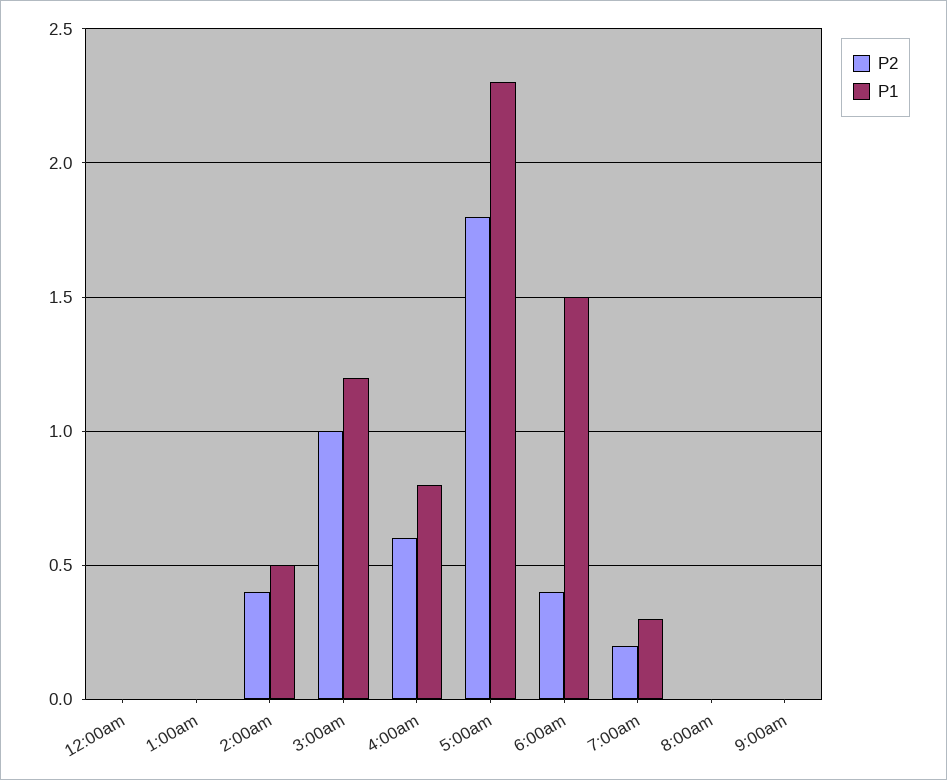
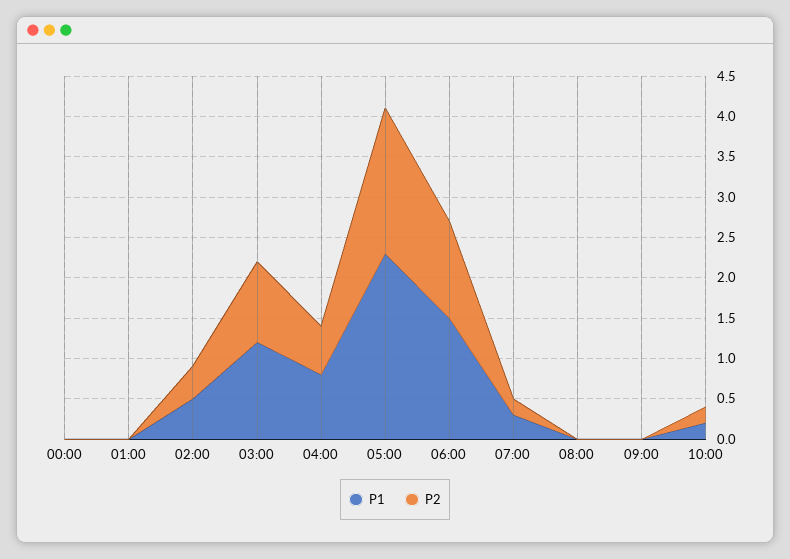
P2, 6:00am: 0.4 -> 1.2
P1, 10:00: none -> 0.2
P2, 10:00: none -> 0.2

